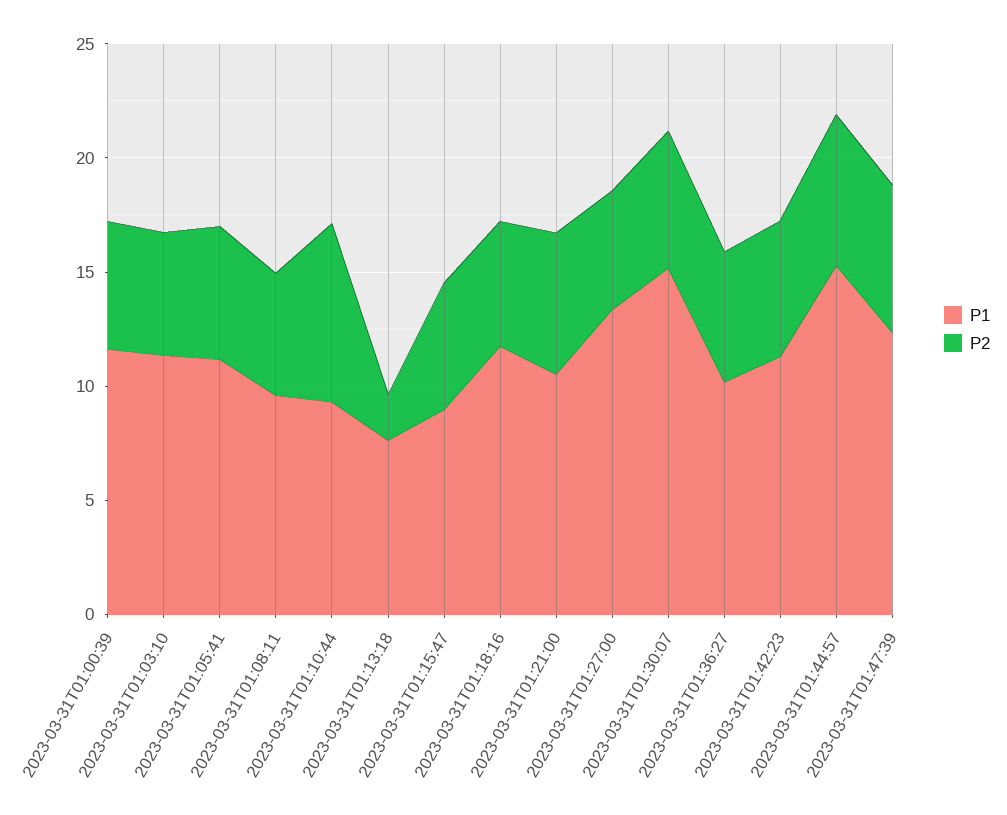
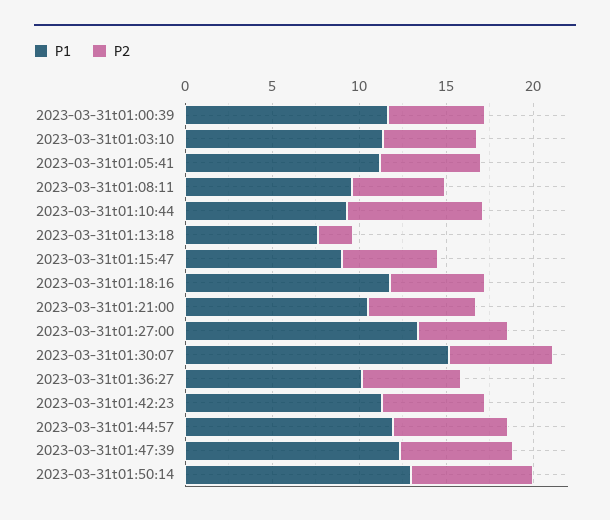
P1, 2023-03-31T01:44:57: 15 -> 12
P1, 2023-03-31t01:50:14: none -> 13
P2, 2023-03-31t01:50:14: none -> 7

